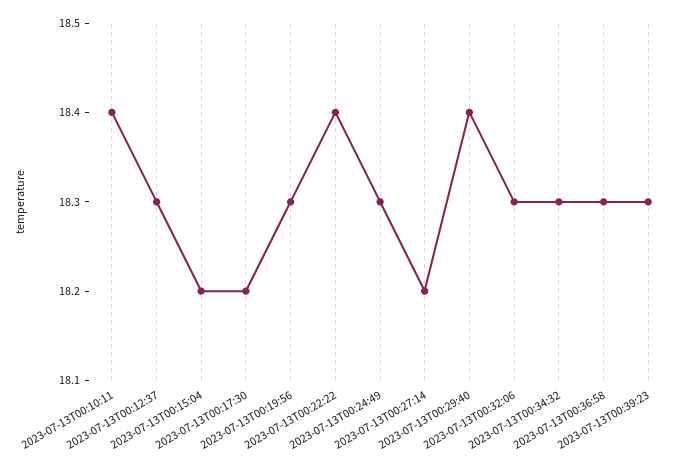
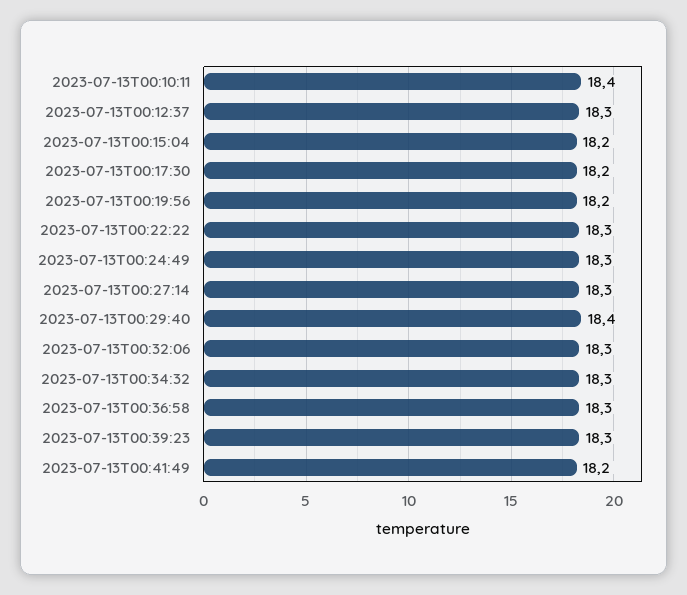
2023-07-13T00:19:56: 18.3 -> 18.2
2023-07-13T00:22:22: 18.4 -> 18.3
2023-07-13T00:27:14: 18.2 -> 18.3
2023-07-13T00:41:49: none -> 18.2

